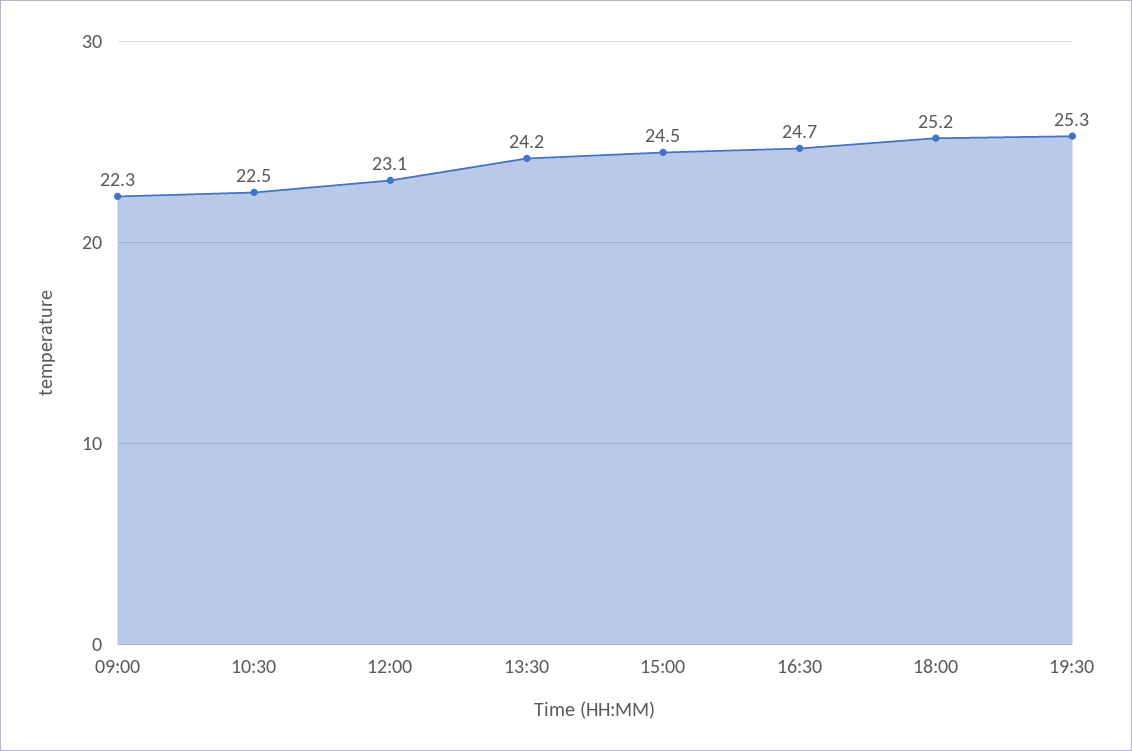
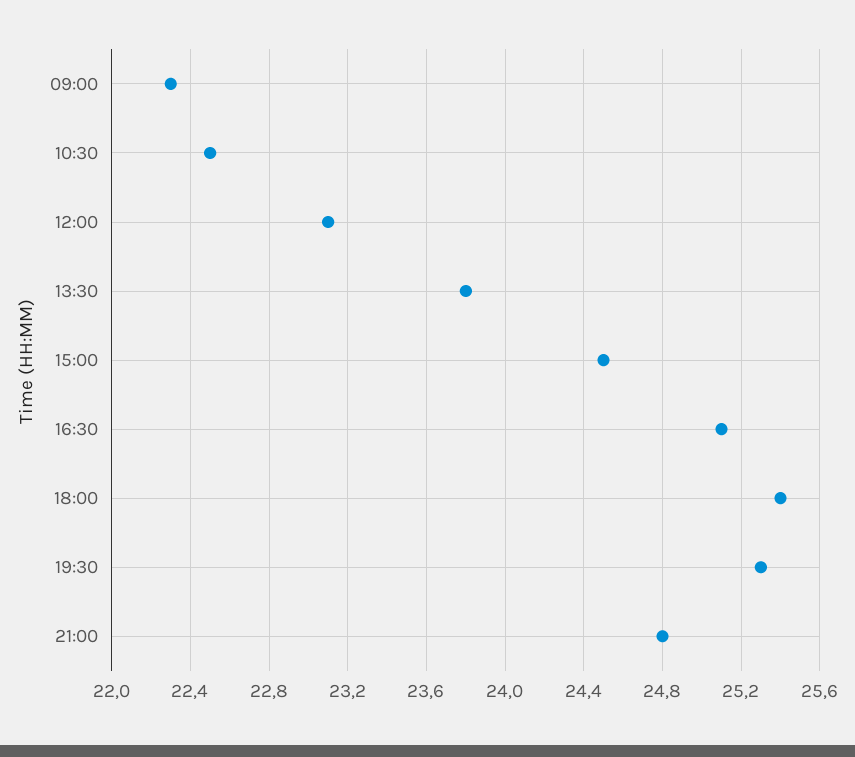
13:30: 24.2 -> 23.8
16:30: 24.7 -> 25.1
18:00: 25.2 -> 25.4
21:00: none -> 24.8

